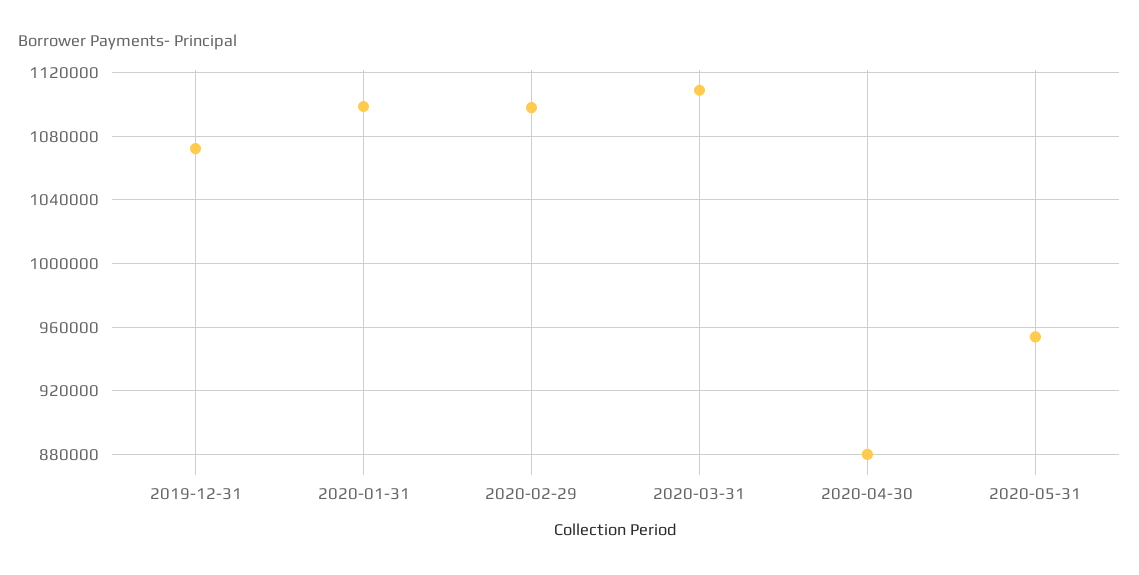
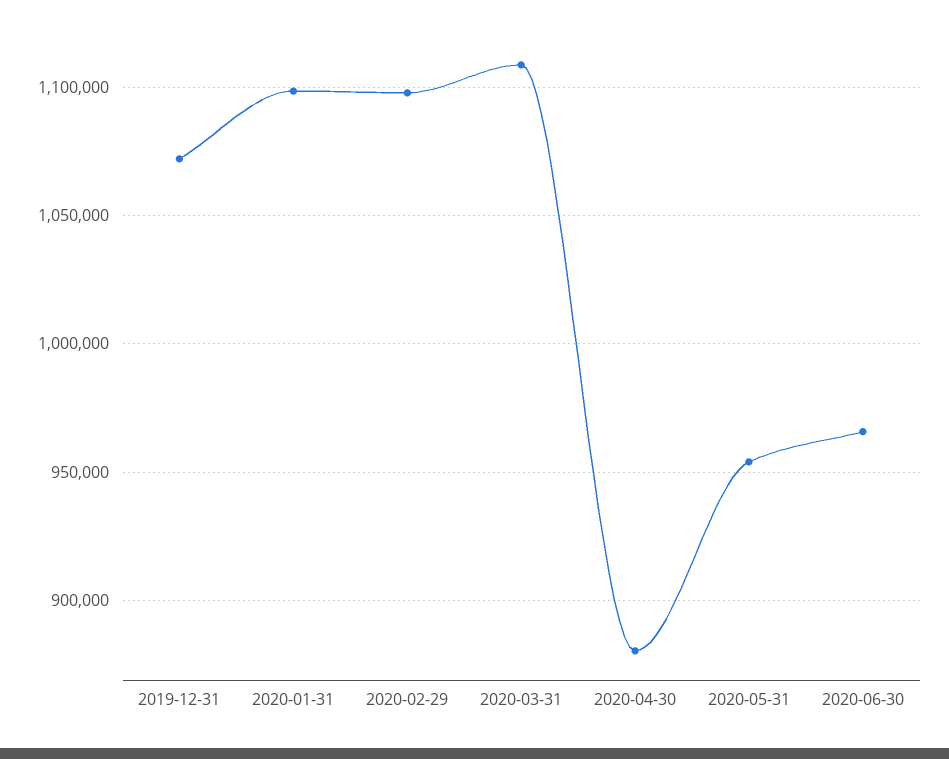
2020-06-30: none -> 965000

